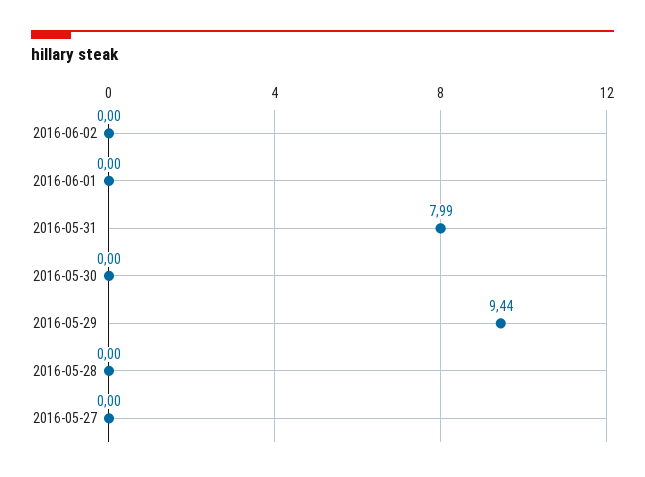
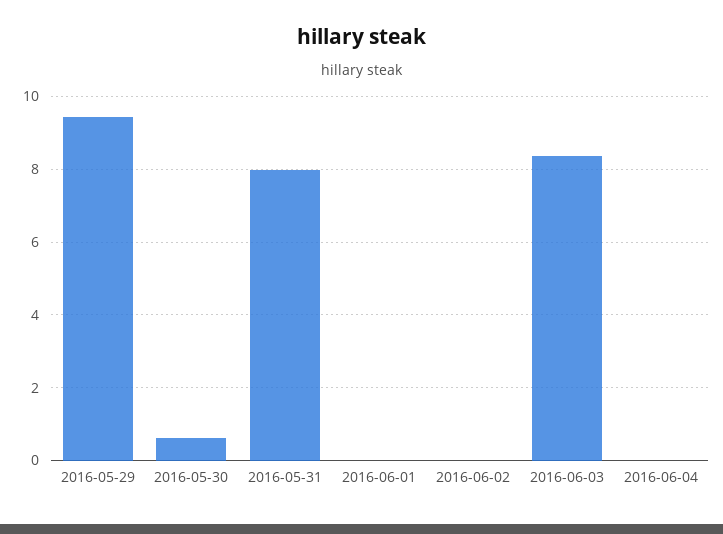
2016-05-30: 0 -> 0.6
2016-05-28: 0 -> none
2016-05-27: 0 -> none
2016-06-03: none -> 8.4
2016-06-04: none -> 0

